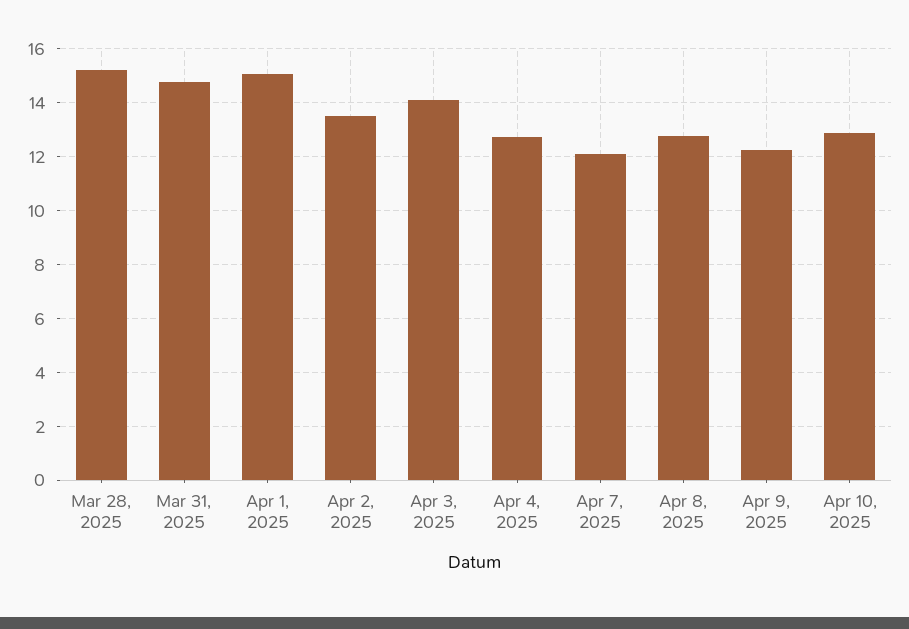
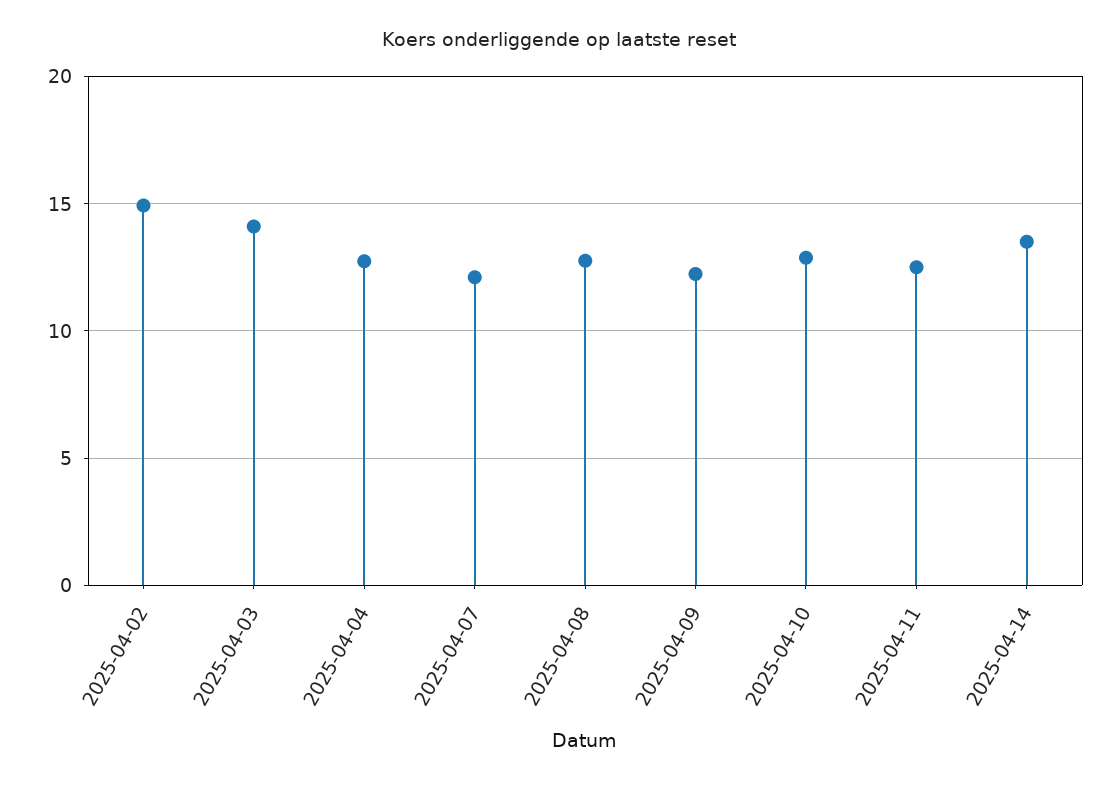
Mar 28, 2025: 15.25 -> none
Mar 31, 2025: 14.75 -> none
Apr 1, 2025: 15 -> none
Apr 2, 2025: 13.5 -> 15
2025-04-11: none -> 12.5
2025-04-14: none -> 13.5

